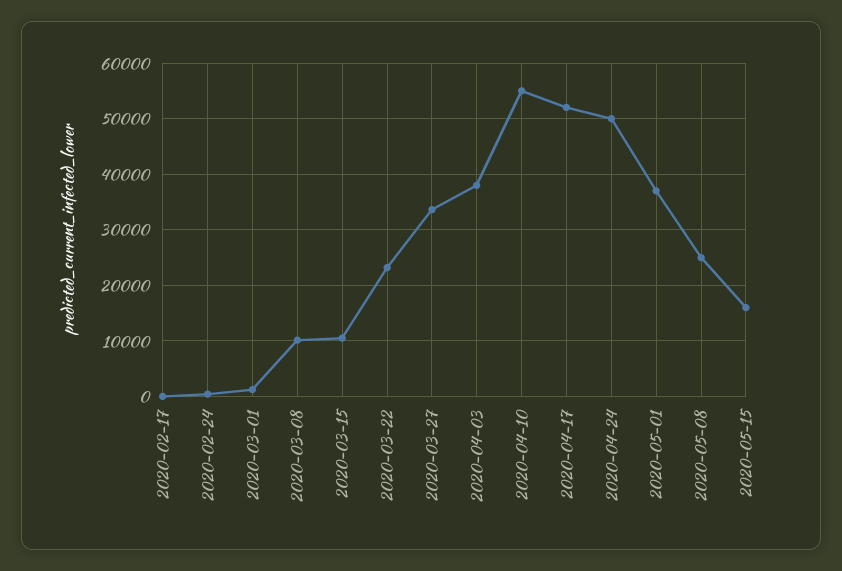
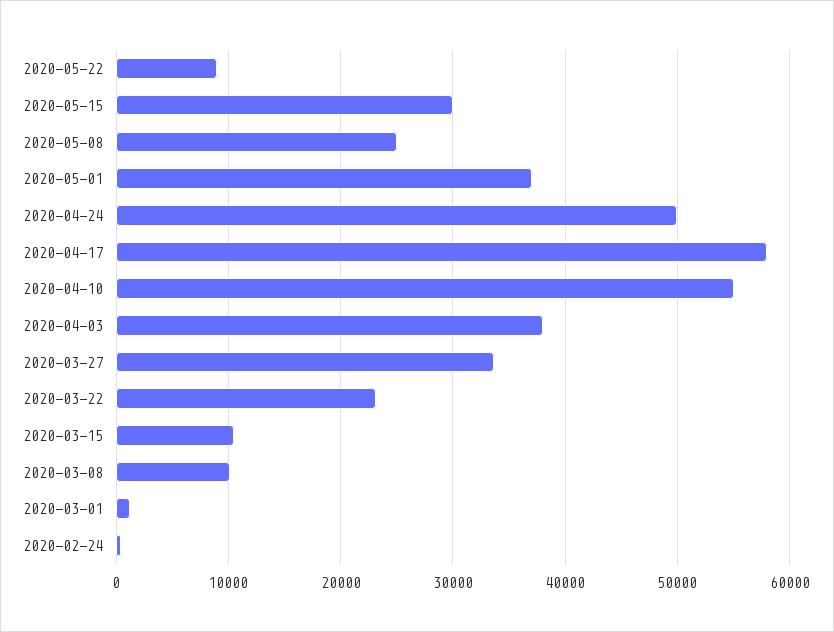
2020-02-17: 0 -> none
2020-04-17: 52000 -> 58000
2020-05-15: 16000 -> 30000
2020-05-22: none -> 9000

